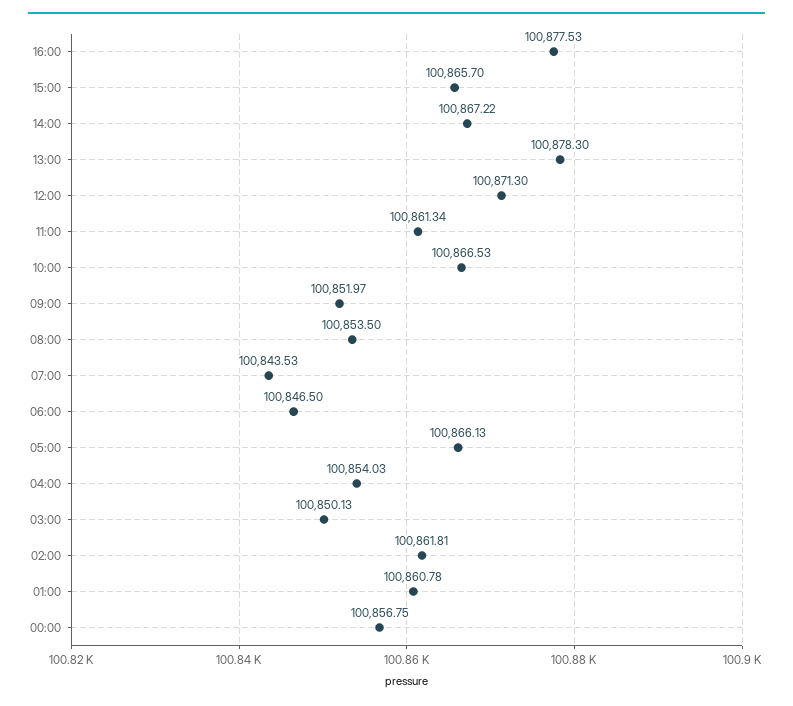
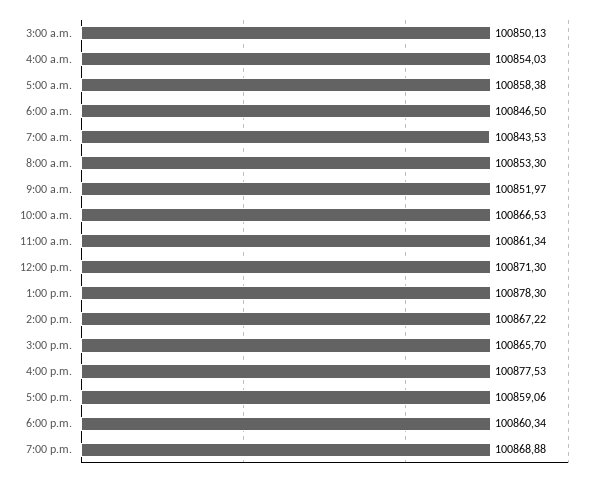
08:00: 100853.5 -> 100853.3
05:00: 100866.13 -> 100858.38
02:00: 100861.81 -> none
01:00: 100860.78 -> none
00:00: 100856.75 -> none
5:00 p.m.: none -> 100859.06
6:00 p.m.: none -> 100860.34
7:00 p.m.: none -> 100868.88

